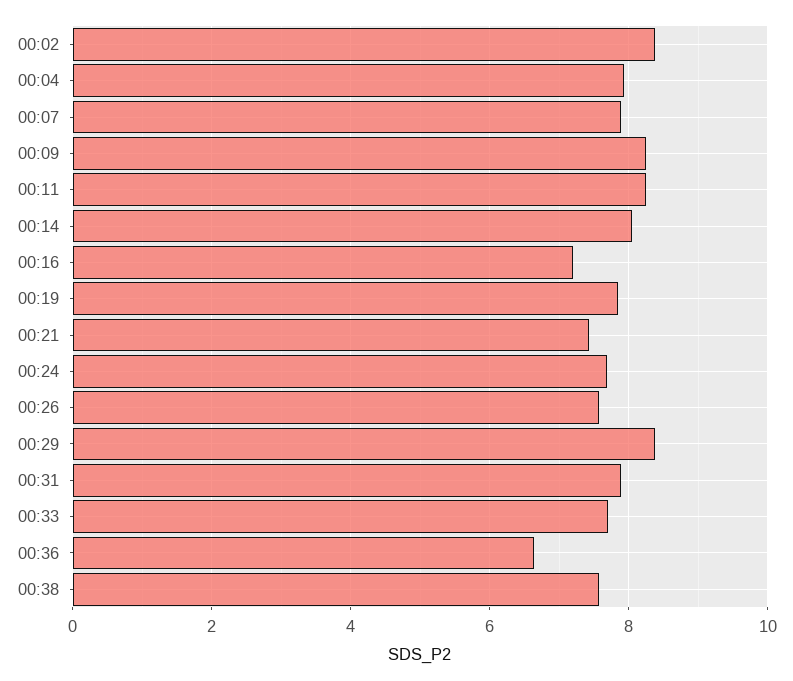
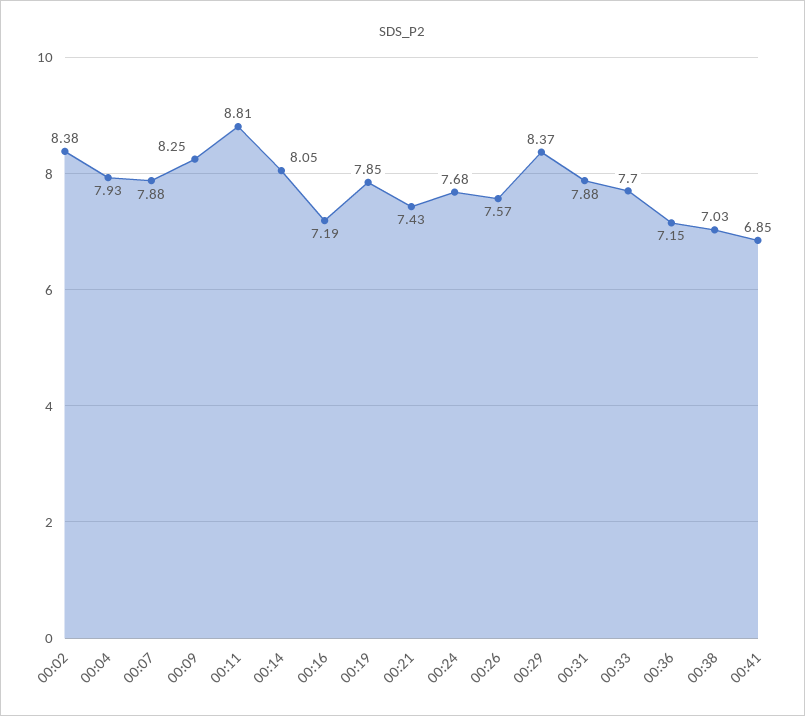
00:11: 8.2 -> 8.81
00:36: 6.6 -> 7.15
00:38: 7.6 -> 7.03
00:41: none -> 6.85

